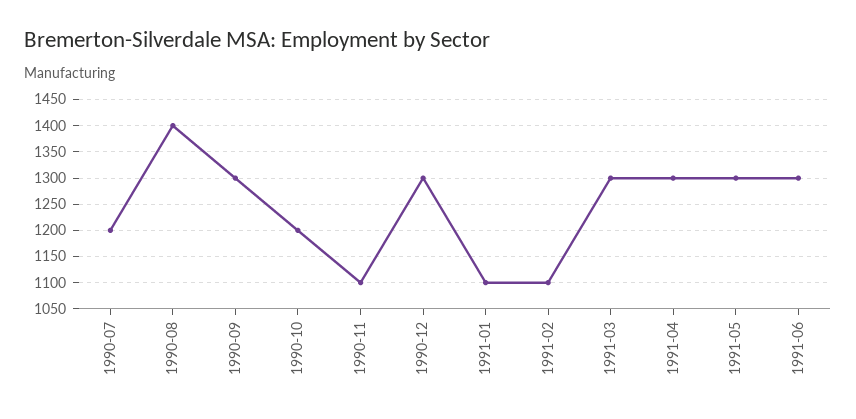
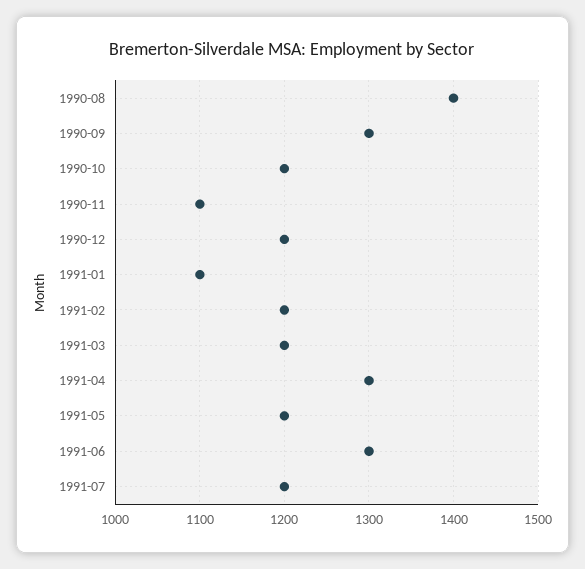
1990-07: 1200 -> none
1990-12: 1300 -> 1200
1991-02: 1100 -> 1200
1991-03: 1300 -> 1200
1991-05: 1300 -> 1200
1991-07: none -> 1200

